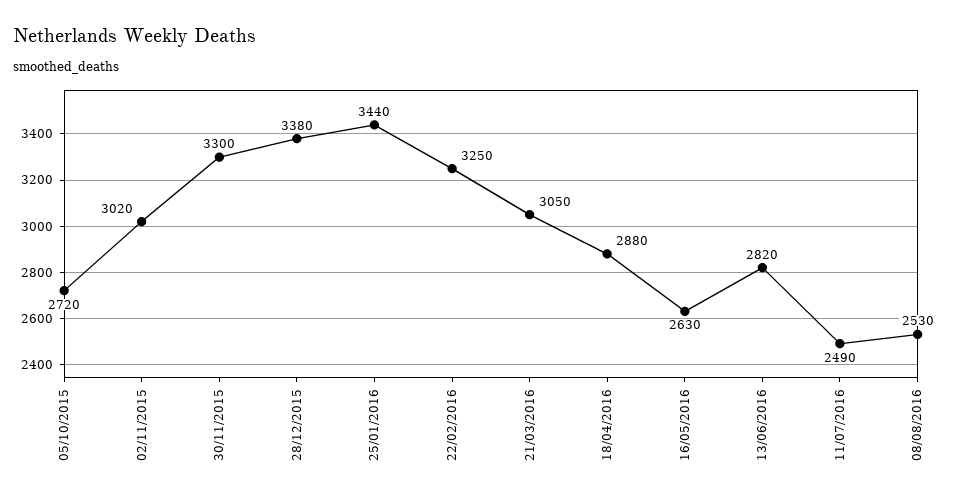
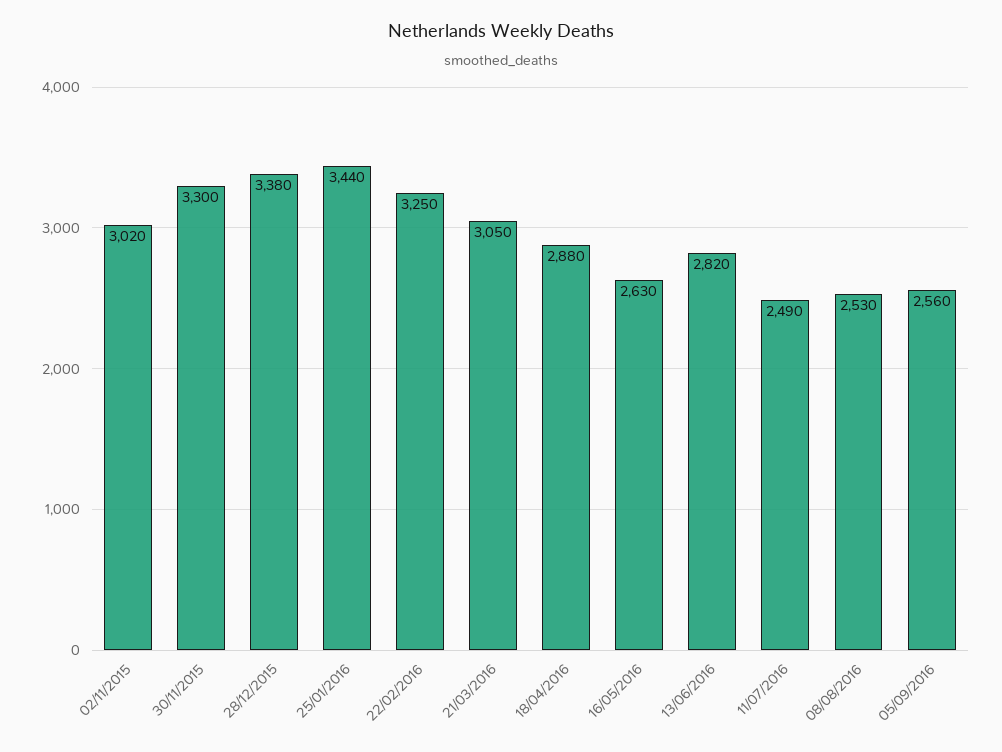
05/10/2015: 2720 -> none
05/09/2016: none -> 2560

